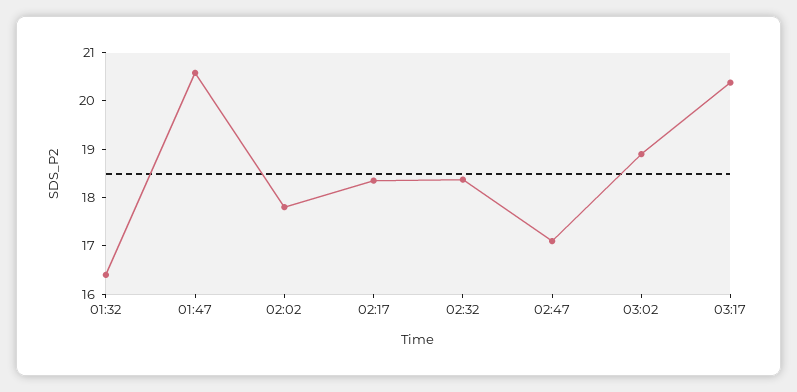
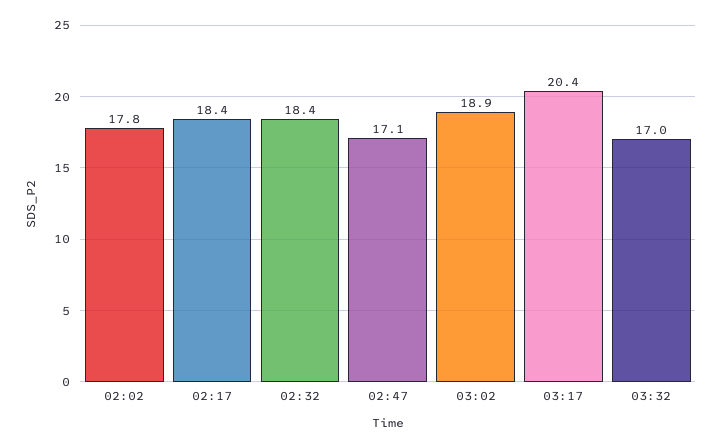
01:32: 16.4 -> none
01:47: 20.6 -> none
03:32: none -> 17

